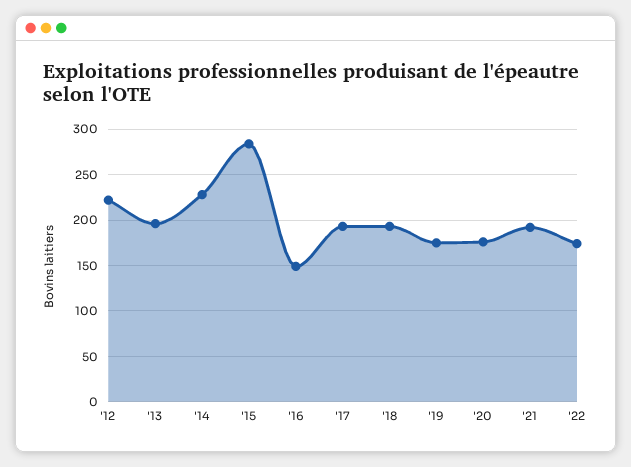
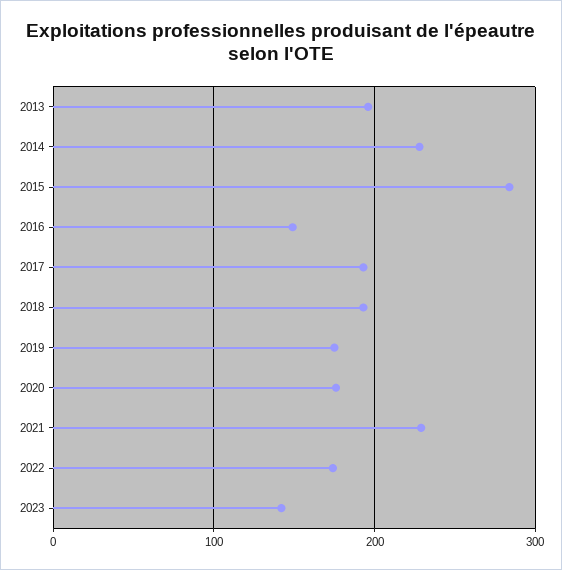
'12: 220 -> none
'21: 190 -> 230
2023: none -> 140

